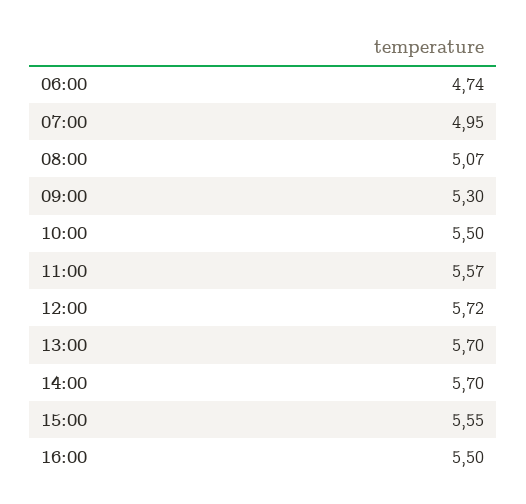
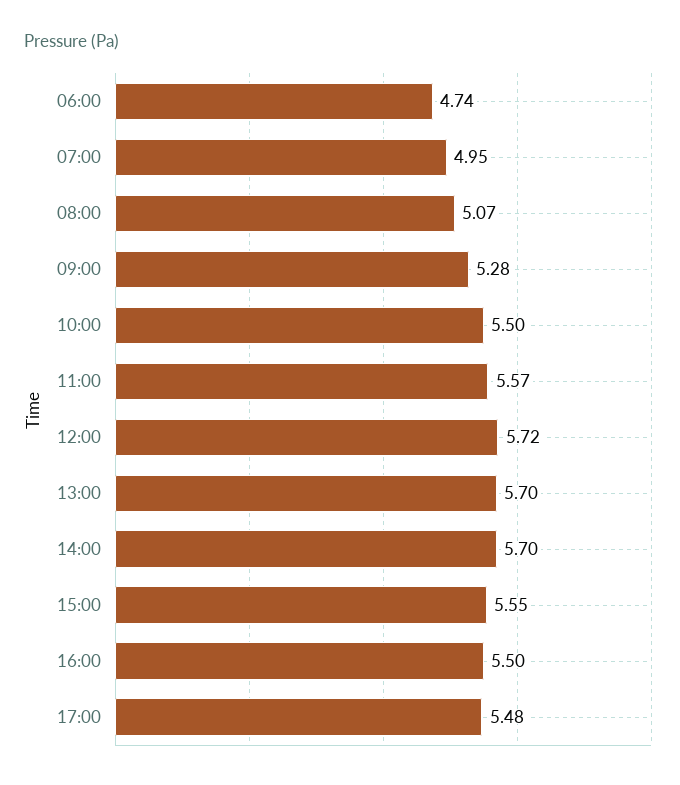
09:00: 5.3 -> 5.28
17:00: none -> 5.48

